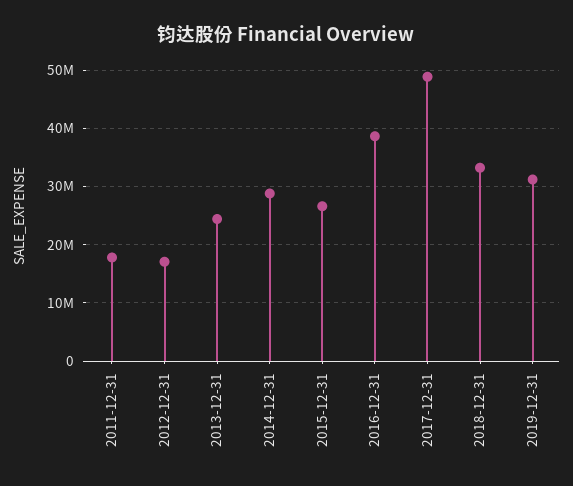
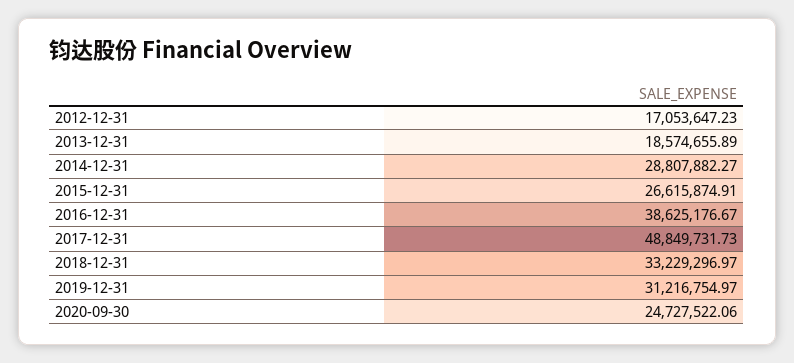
2011-12-31: 18000000 -> none
2013-12-31: 24000000 -> 18574655.89
2020-09-30: none -> 24727522.06

